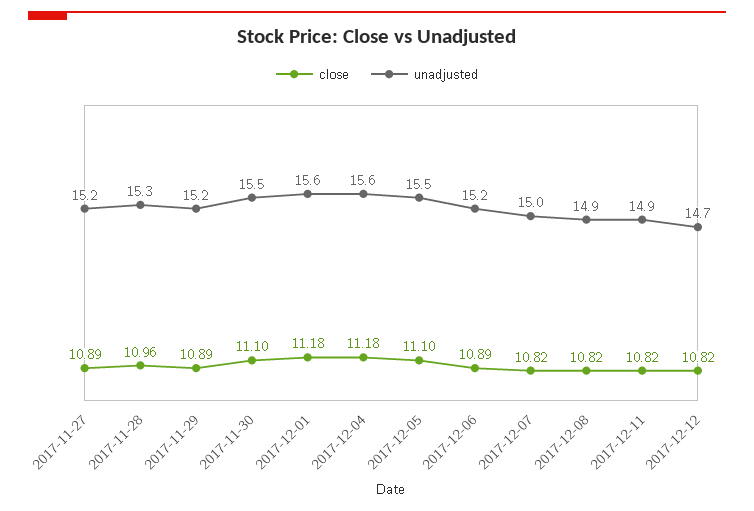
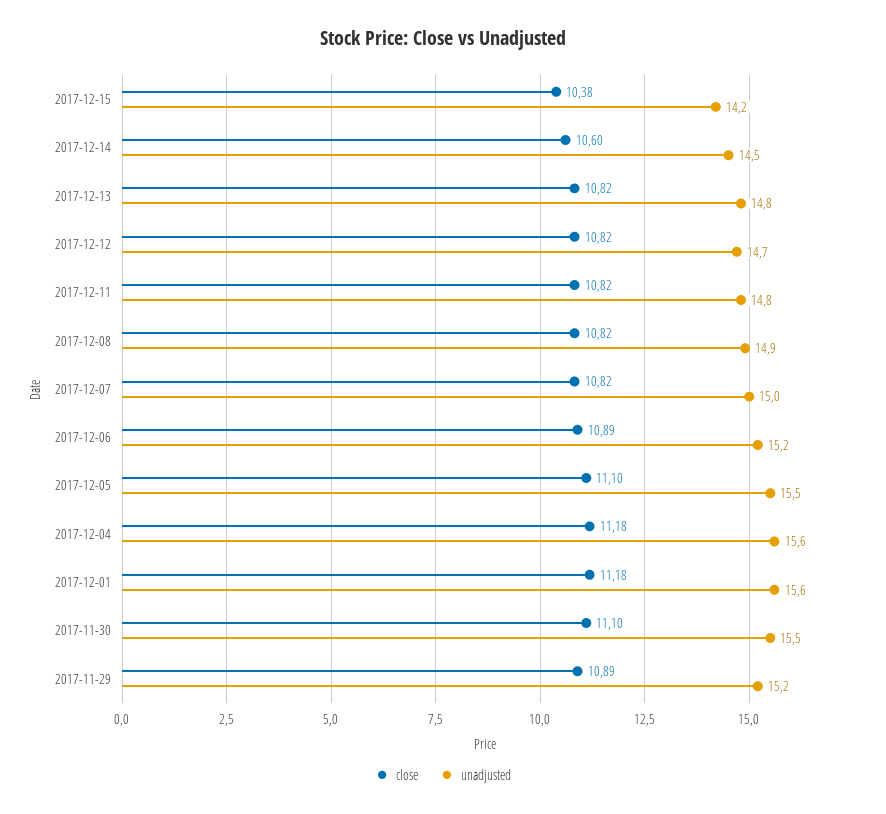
close, 2017-11-27: 10.89 -> none
unadjusted, 2017-11-27: 15.2 -> none
close, 2017-11-28: 10.96 -> none
unadjusted, 2017-11-28: 15.3 -> none
unadjusted, 2017-12-11: 14.9 -> 14.8
close, 2017-12-15: none -> 10.38
unadjusted, 2017-12-15: none -> 14.2
close, 2017-12-14: none -> 10.6
unadjusted, 2017-12-14: none -> 14.5
close, 2017-12-13: none -> 10.82
unadjusted, 2017-12-13: none -> 14.8

